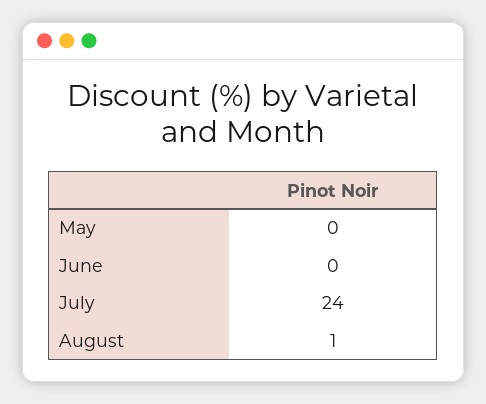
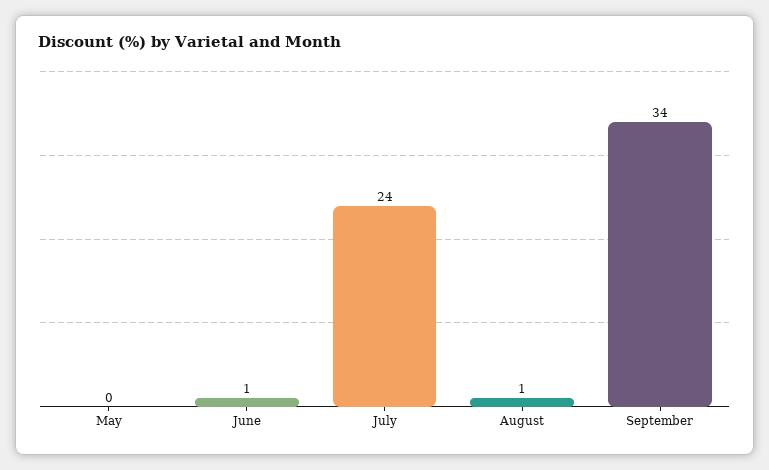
June: 0 -> 1
September: none -> 34

